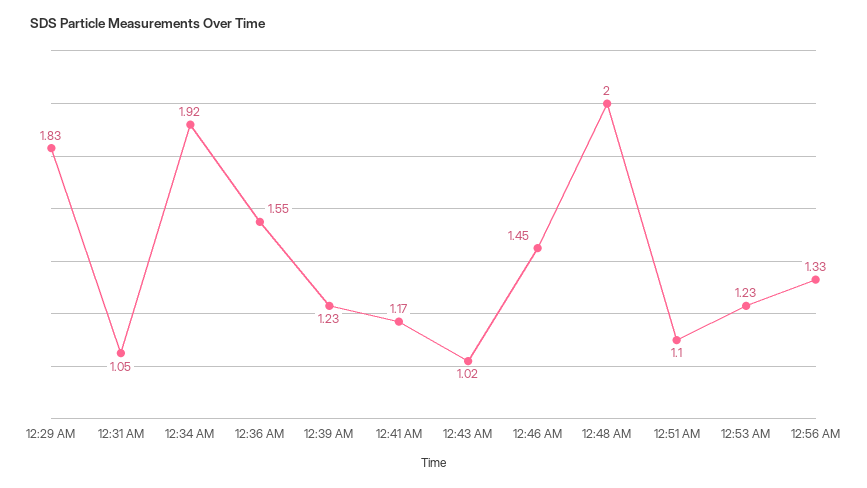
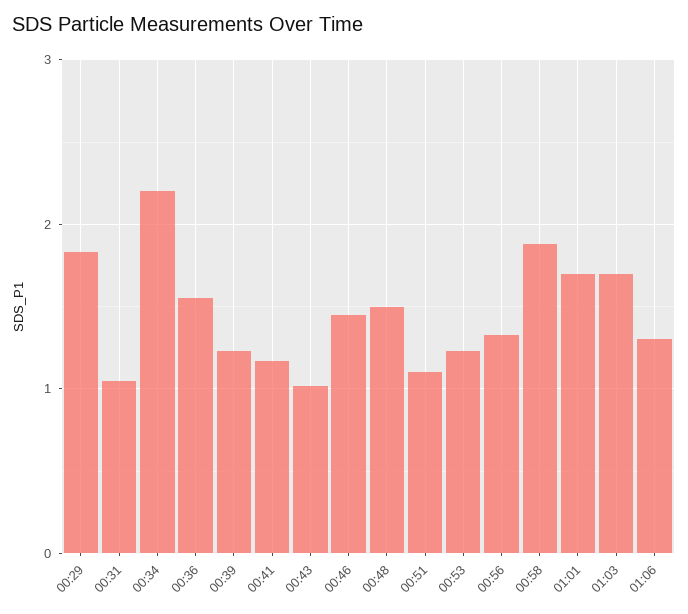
12:34 AM: 1.92 -> 2.2
12:48 AM: 2 -> 1.5
00:58: none -> 1.9
01:01: none -> 1.7
01:03: none -> 1.7
01:06: none -> 1.3

